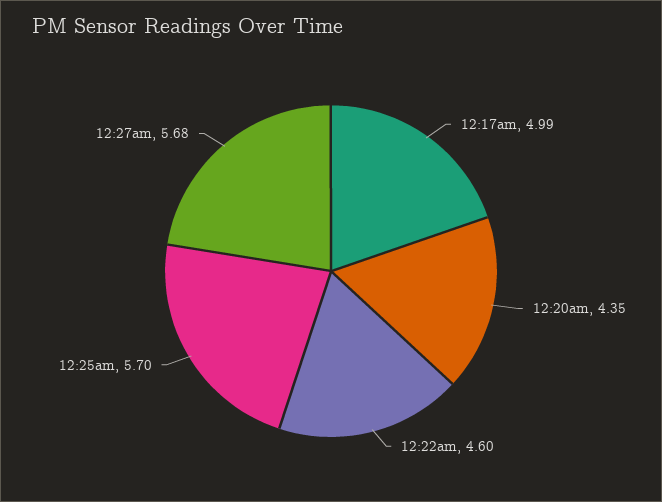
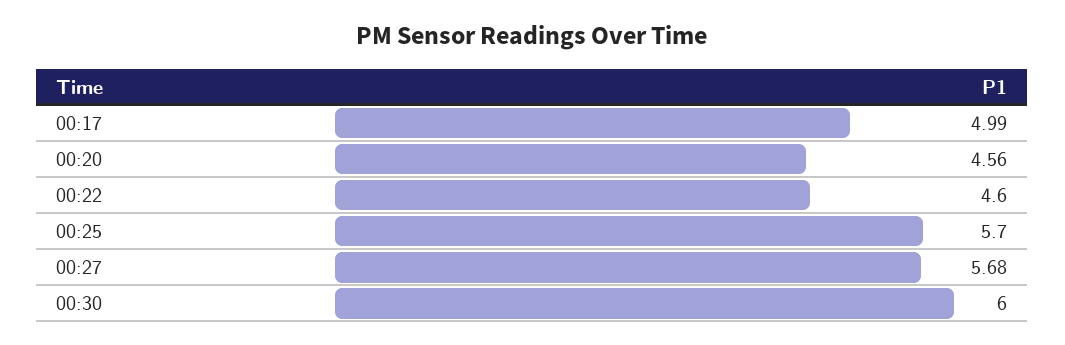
12:20am: 4.35 -> 4.56
00:30: none -> 6

